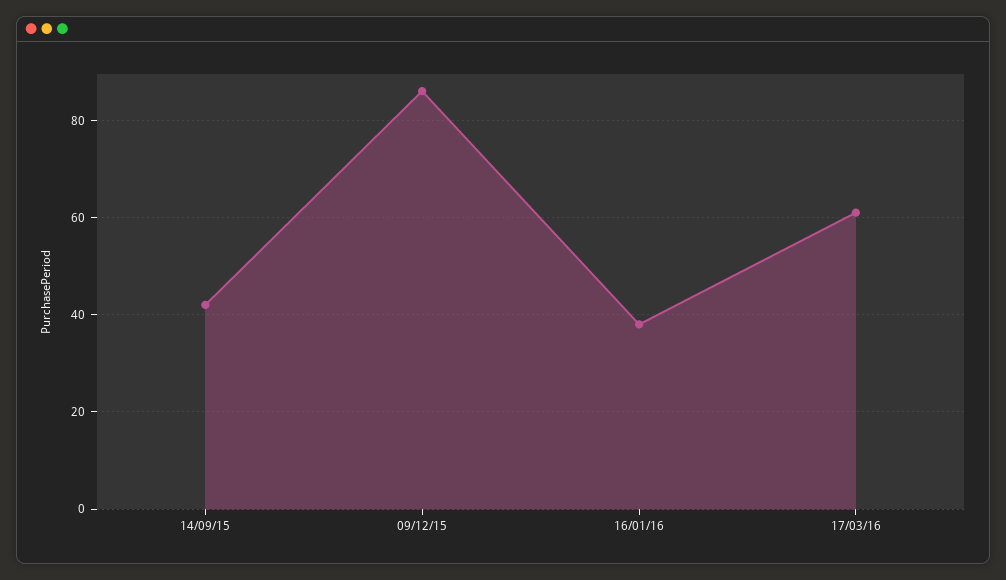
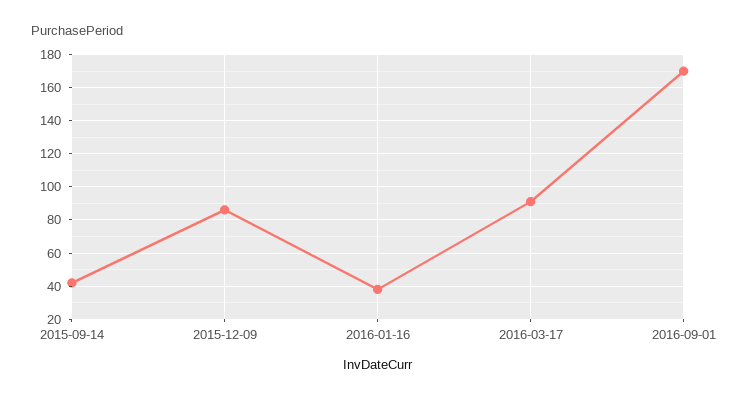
17/03/16: 60 -> 90
2016-09-01: none -> 170

